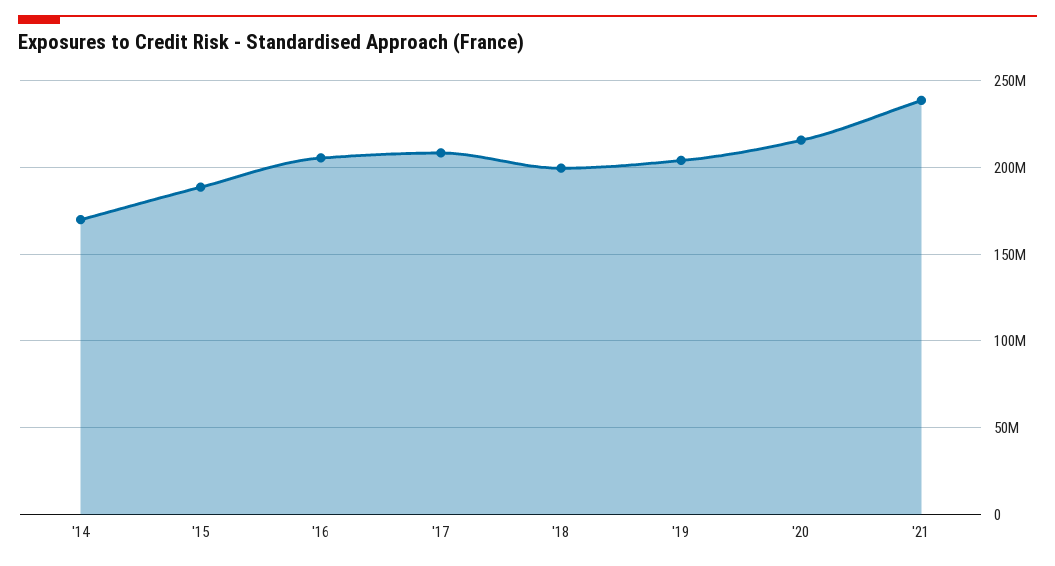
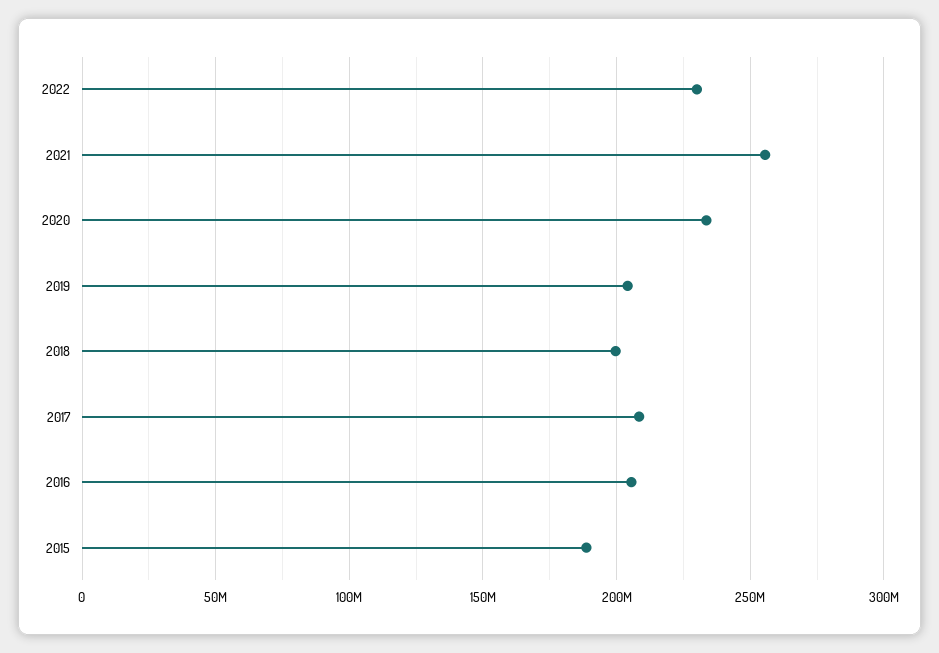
'14: 170000000 -> none
'20: 215000000 -> 235000000
'21: 240000000 -> 255000000
2022: none -> 230000000

